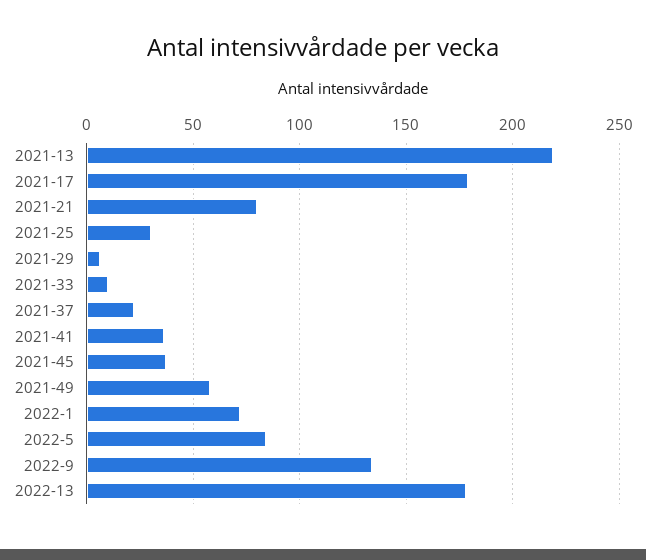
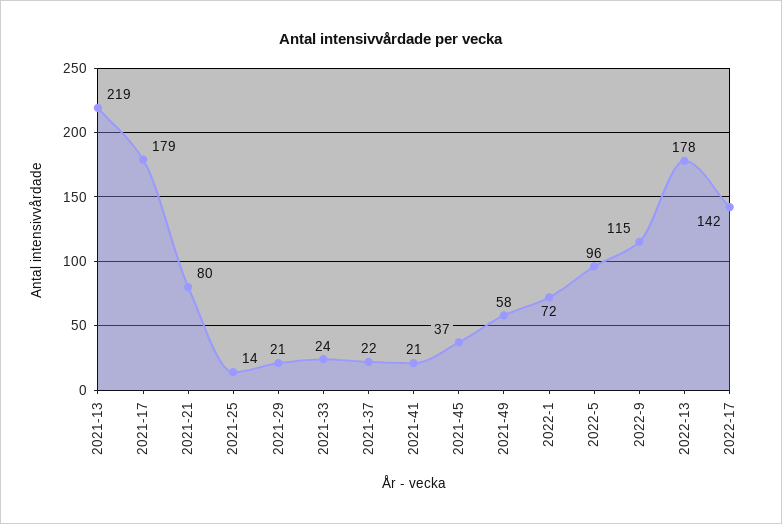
2021-25: 30 -> 14
2021-29: 5 -> 21
2021-33: 10 -> 24
2021-41: 35 -> 21
2022-5: 85 -> 96
2022-9: 135 -> 115
2022-17: none -> 142

